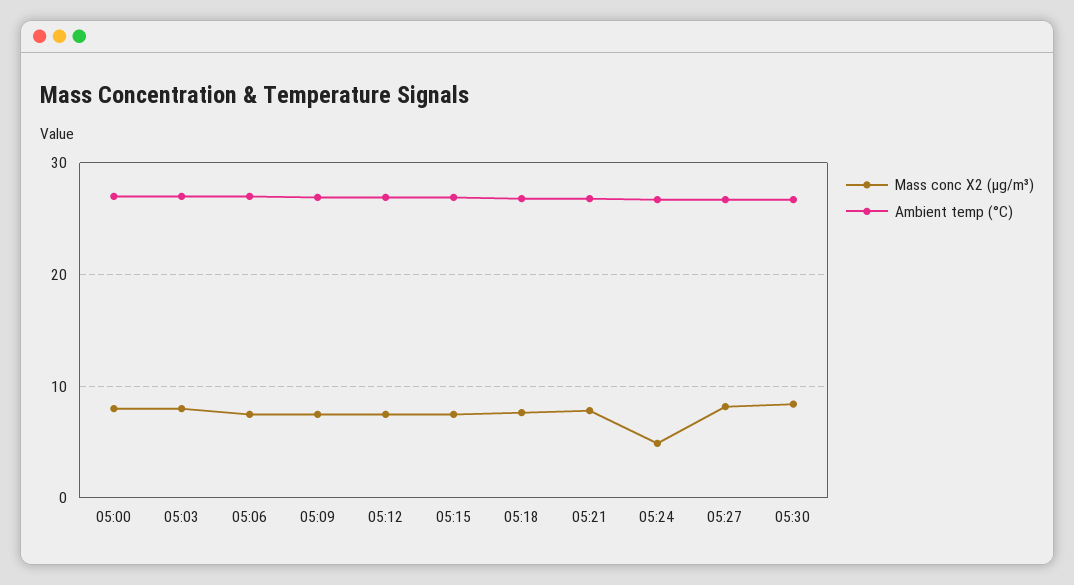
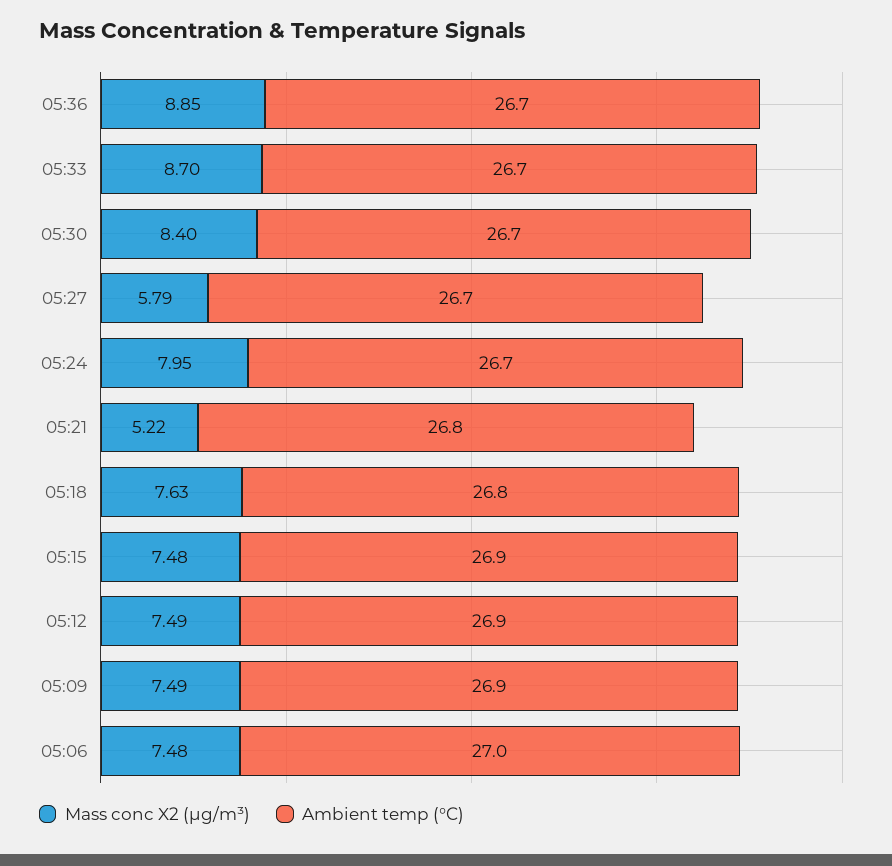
Mass conc X2 (μg/m³), 05:00: 8 -> none
Ambient temp (°C), 05:00: 27 -> none
Mass conc X2 (μg/m³), 05:03: 8 -> none
Ambient temp (°C), 05:03: 27 -> none
Mass conc X2 (μg/m³), 05:21: 8 -> 5.22
Mass conc X2 (μg/m³), 05:24: 5 -> 7.95
Mass conc X2 (μg/m³), 05:27: 8 -> 5.79
Mass conc X2 (μg/m³), 05:36: none -> 8.85
Ambient temp (°C), 05:36: none -> 26.7
Mass conc X2 (μg/m³), 05:33: none -> 8.7
Ambient temp (°C), 05:33: none -> 26.7

